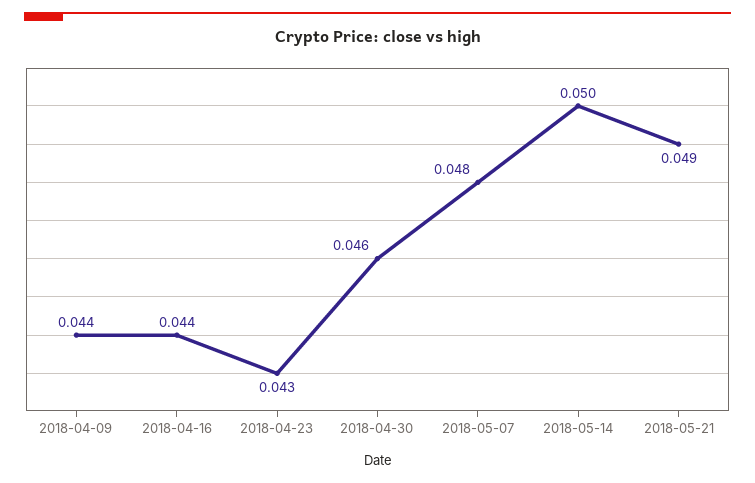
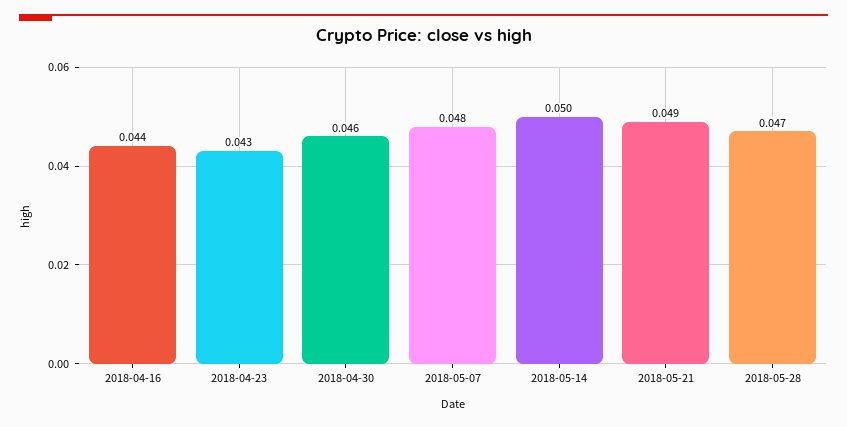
2018-04-09: 0.044 -> none
2018-05-28: none -> 0.047

